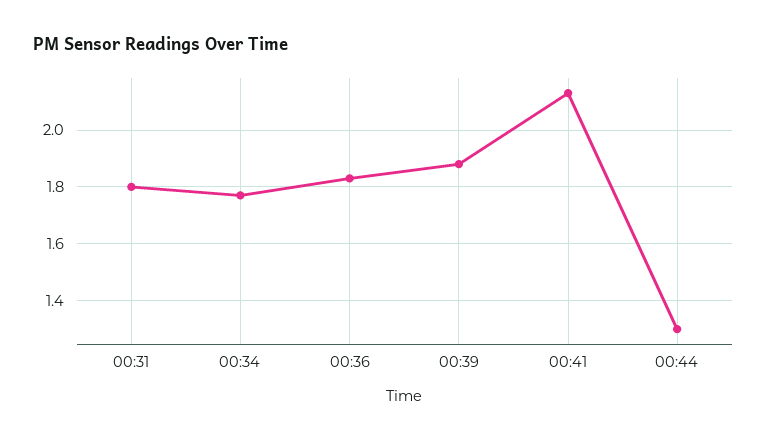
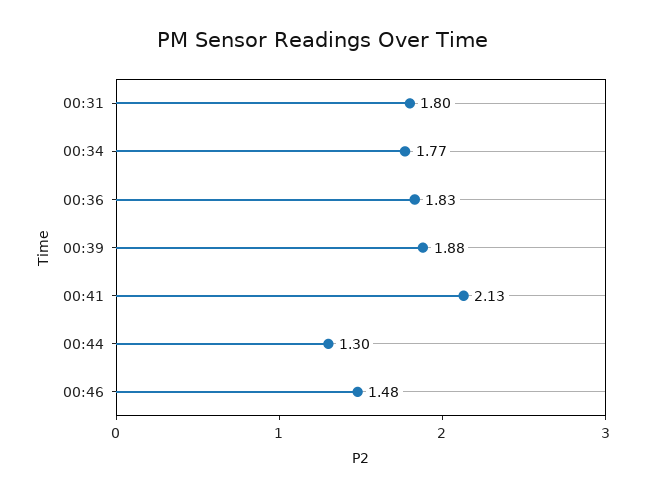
00:46: none -> 1.48

